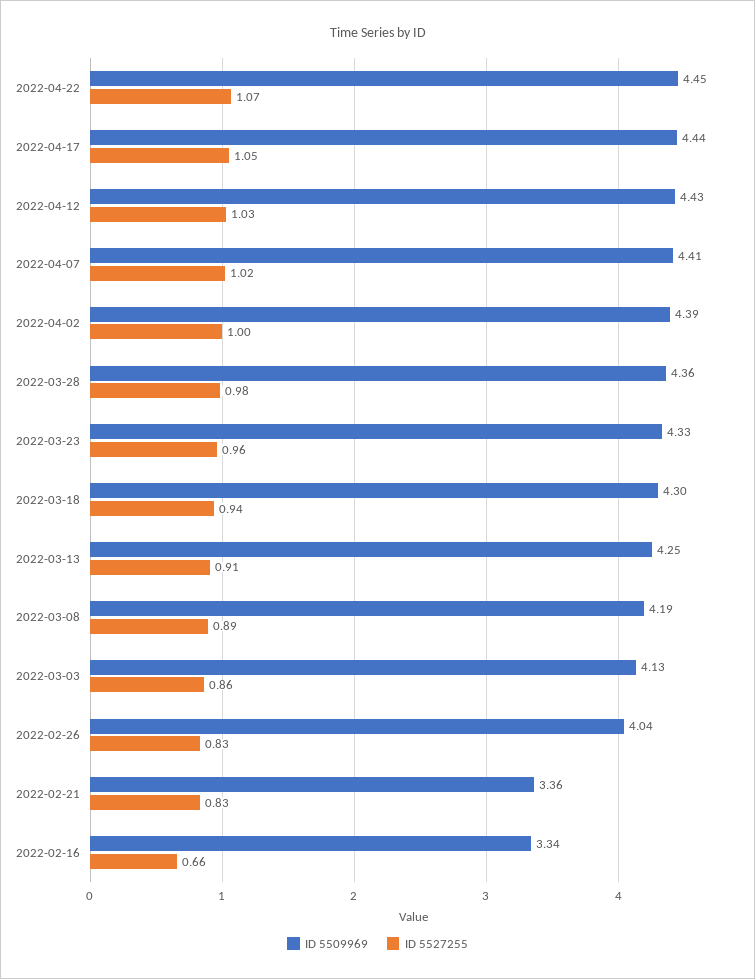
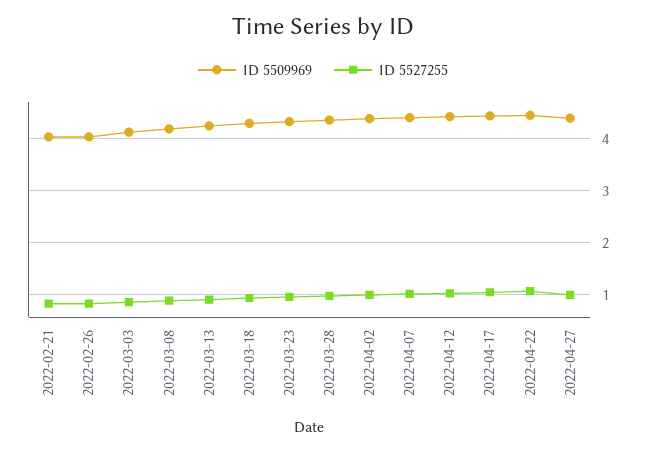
ID 5509969, 2022-02-21: 3.36 -> 4
ID 5509969, 2022-02-16: 3.34 -> none
ID 5527255, 2022-02-16: 0.66 -> none
ID 5509969, 2022-04-27: none -> 4.4
ID 5527255, 2022-04-27: none -> 1

